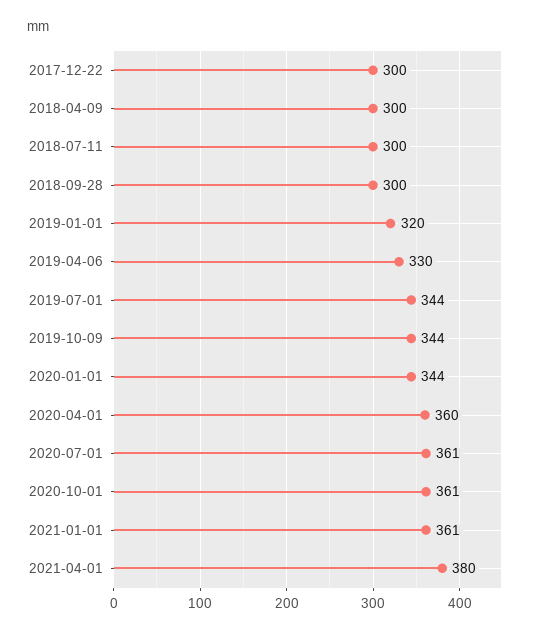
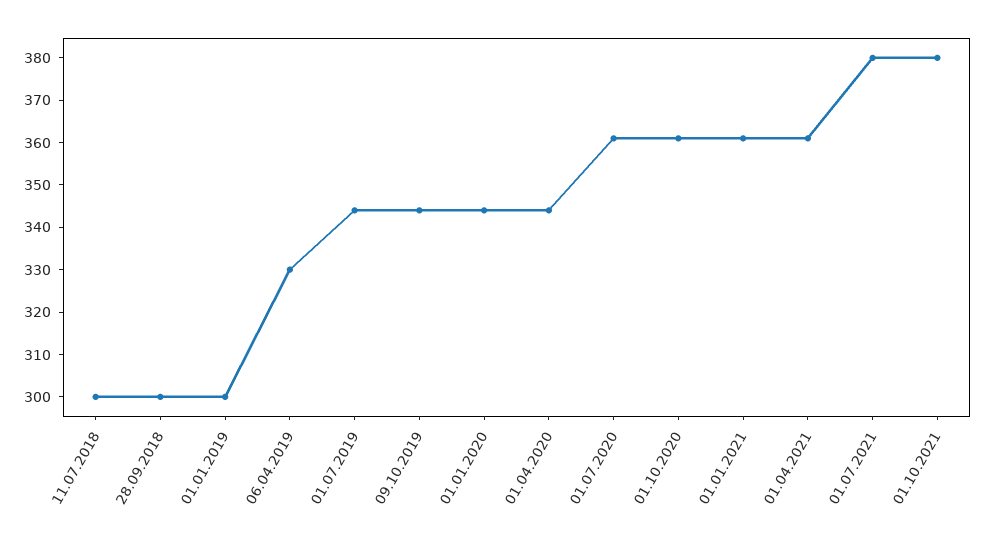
2017-12-22: 300 -> none
2018-04-09: 300 -> none
2019-01-01: 320 -> 300
2020-04-01: 360 -> 345
2021-04-01: 380 -> 360
01.07.2021: none -> 380
01.10.2021: none -> 380

